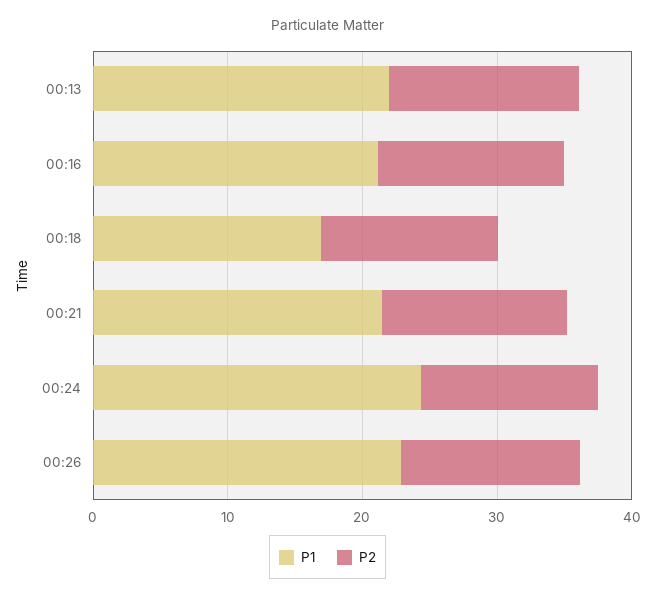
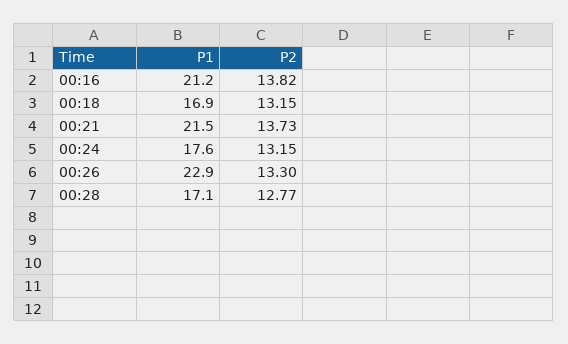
P1, 00:13: 22 -> none
P2, 00:13: 14 -> none
P1, 00:24: 24 -> 17.6
P1, 00:28: none -> 17.1
P2, 00:28: none -> 12.77

